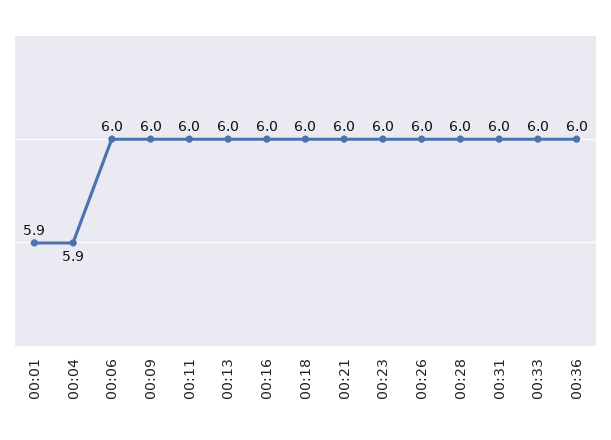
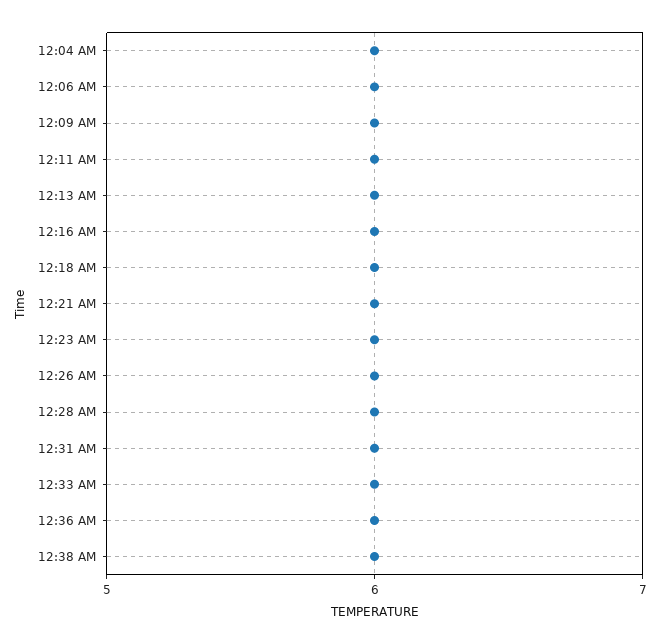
00:01: 5.9 -> none
00:04: 5.9 -> 6
12:38 AM: none -> 6

